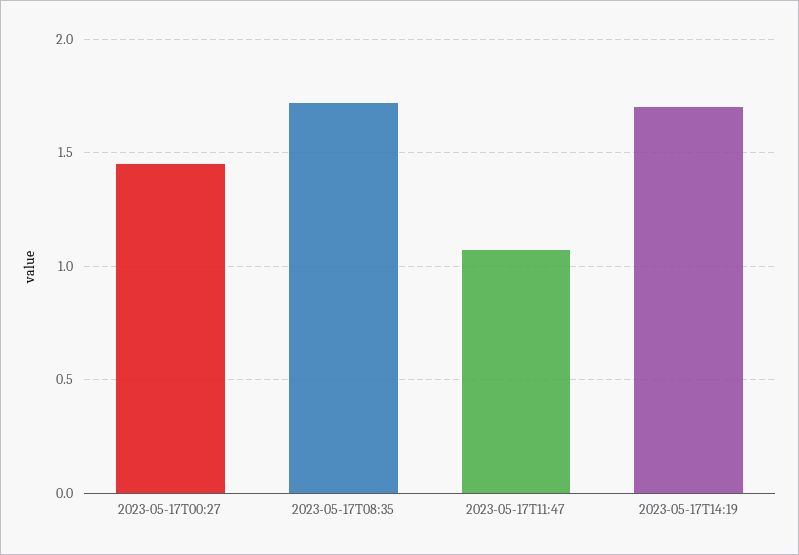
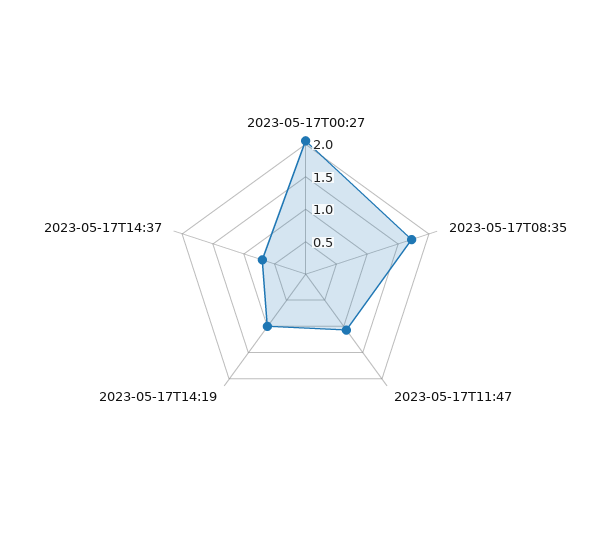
2023-05-17T00:27: 1.45 -> 2
2023-05-17T14:19: 1.7 -> 1
2023-05-17T14:37: none -> 0.75

